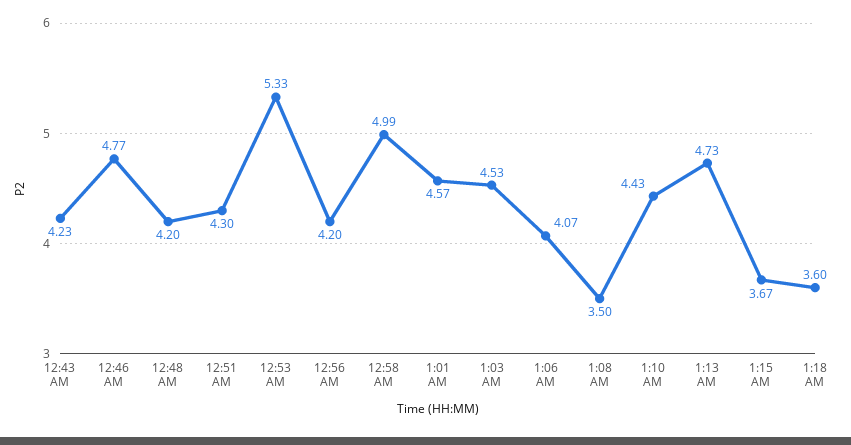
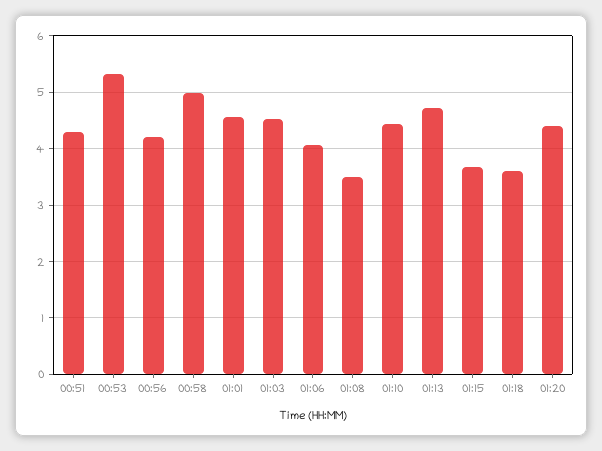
12:43 AM: 4.23 -> none
12:46 AM: 4.77 -> none
12:48 AM: 4.2 -> none
01:20: none -> 4.4

